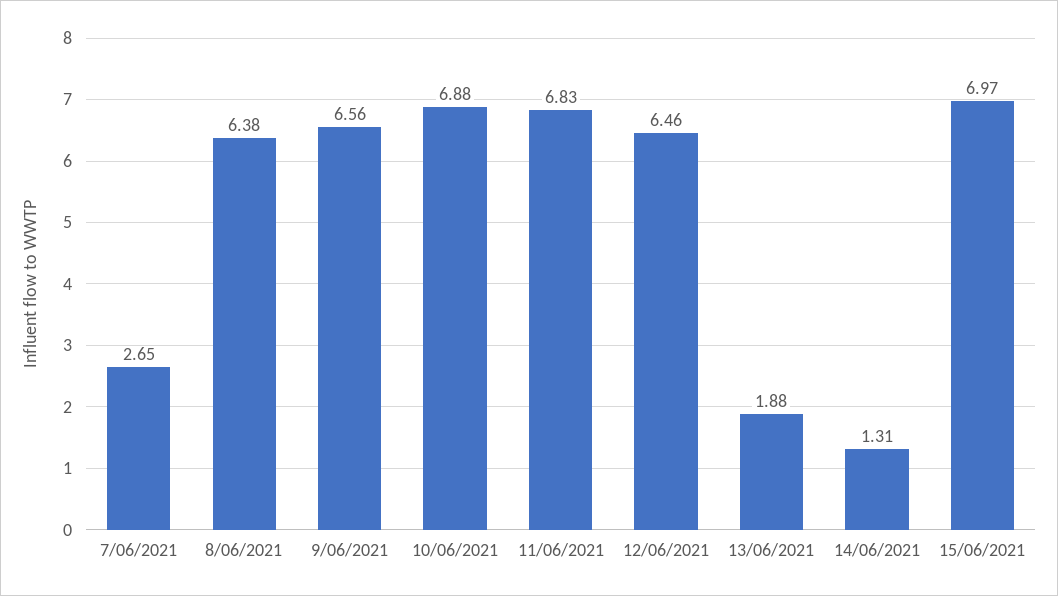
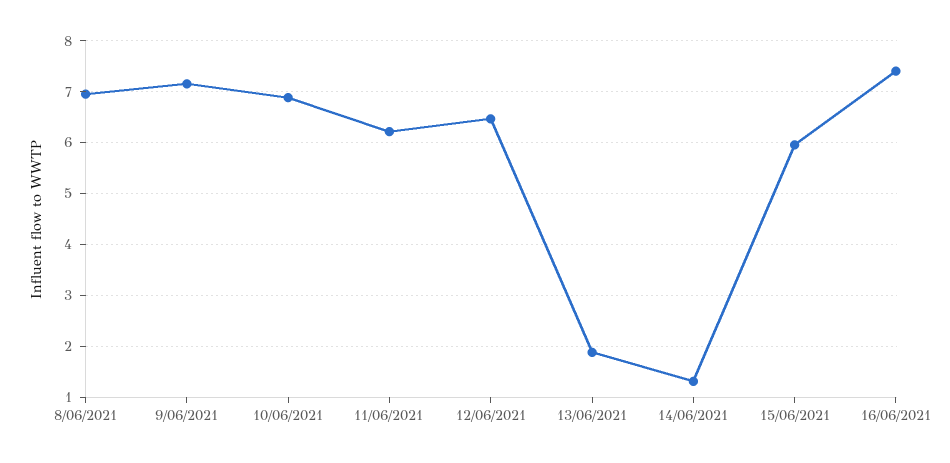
7/06/2021: 2.65 -> none
8/06/2021: 6.38 -> 7
9/06/2021: 6.56 -> 7.2
11/06/2021: 6.83 -> 6.2
15/06/2021: 6.97 -> 6
16/06/2021: none -> 7.4

